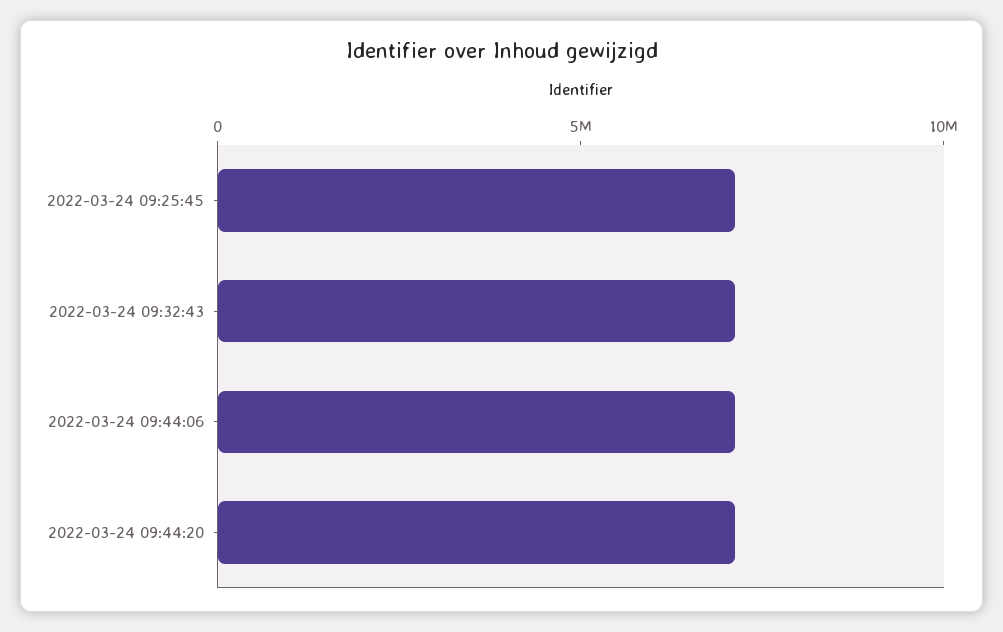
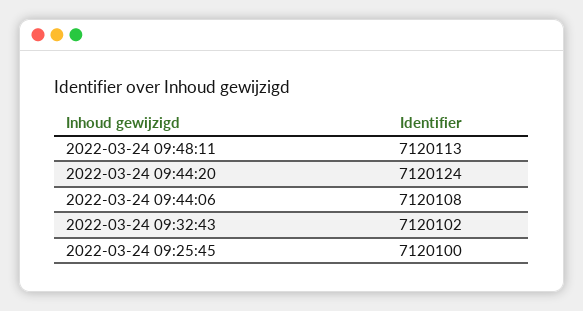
2022-03-24 09:48:11: none -> 7120113

